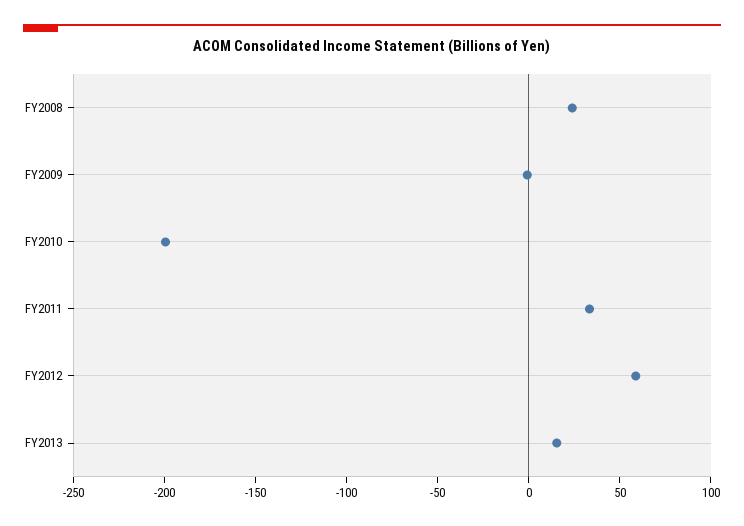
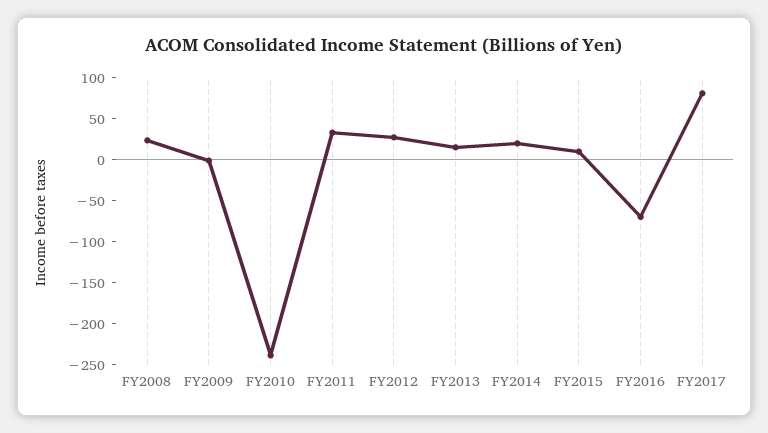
FY2010: -200 -> -240
FY2012: 60 -> 30
FY2014: none -> 20
FY2015: none -> 10
FY2016: none -> -70
FY2017: none -> 80

